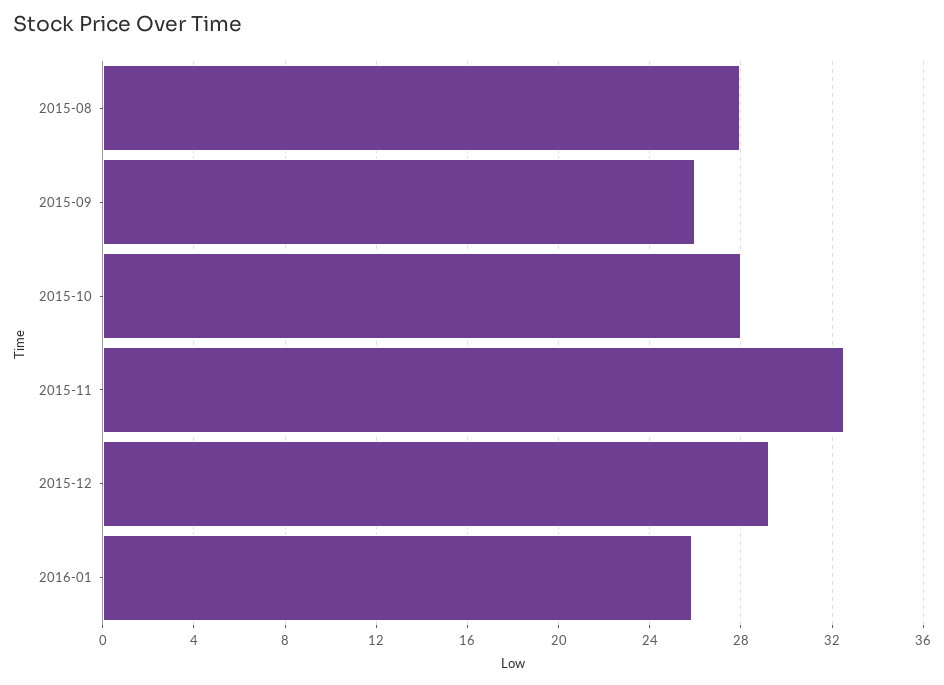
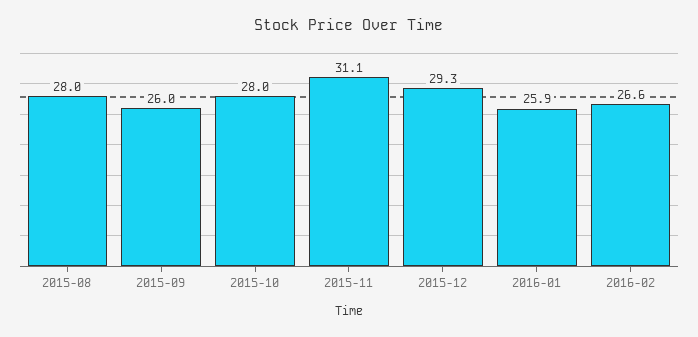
2015-11: 32.5 -> 31.1
2016-02: none -> 26.6

